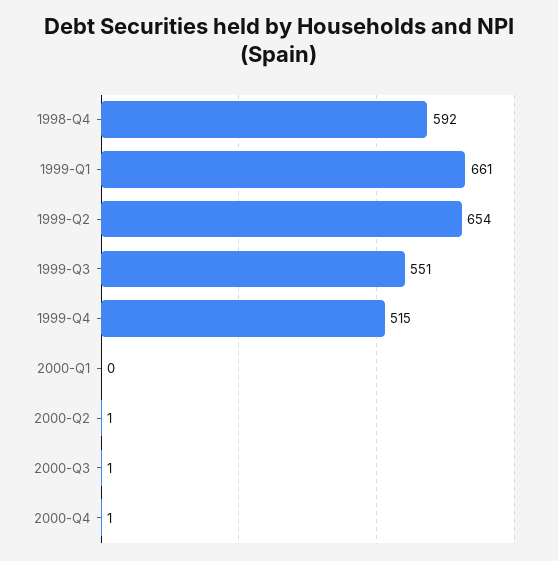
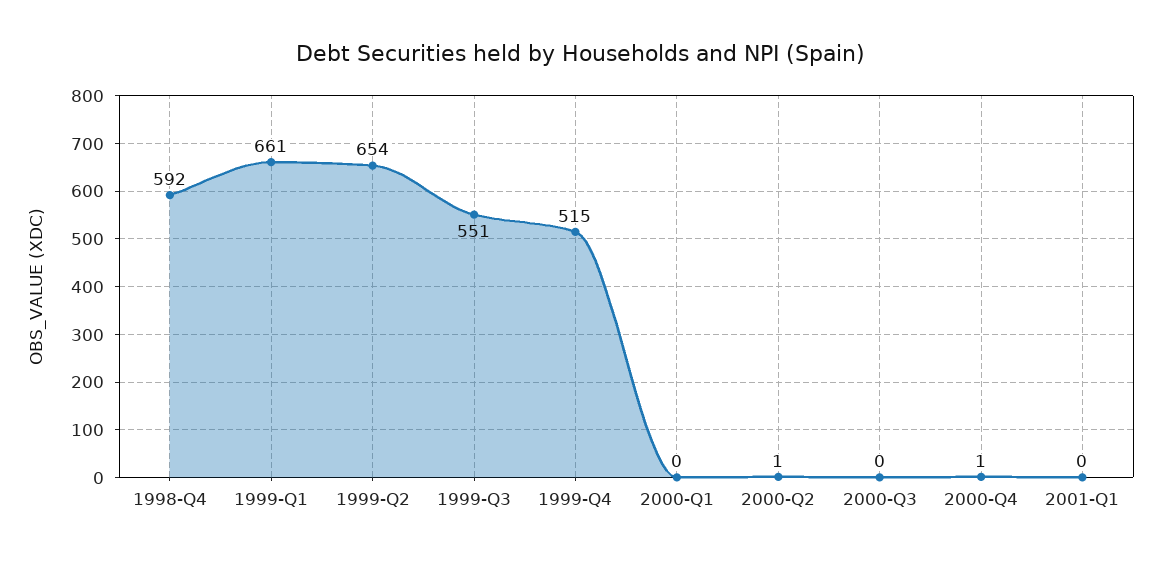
2000-Q3: 1 -> 0
2001-Q1: none -> 0

